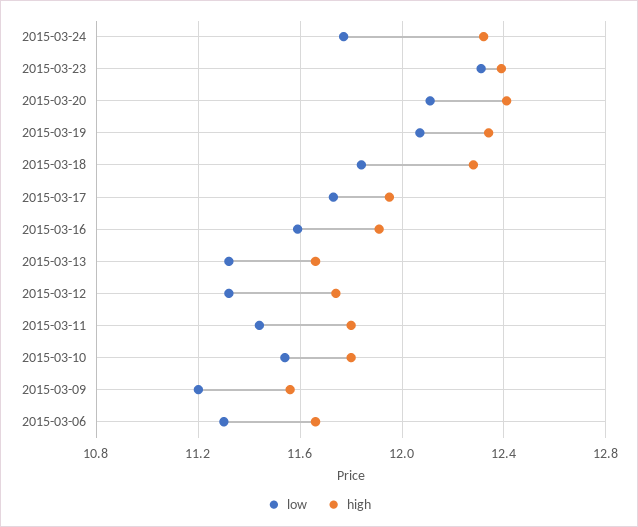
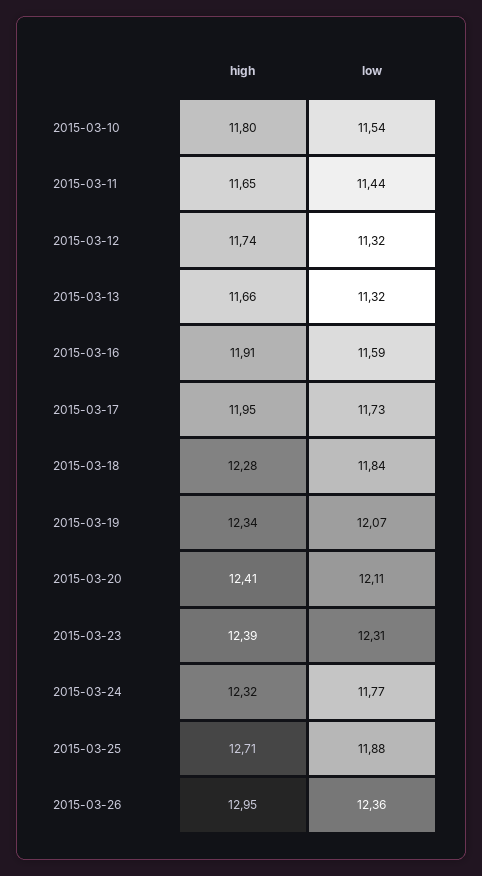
high, 2015-03-11: 11.8 -> 11.65
low, 2015-03-09: 11.2 -> none
high, 2015-03-09: 11.55 -> none
low, 2015-03-06: 11.3 -> none
high, 2015-03-06: 11.65 -> none
high, 2015-03-25: none -> 12.71
low, 2015-03-25: none -> 11.88
high, 2015-03-26: none -> 12.95
low, 2015-03-26: none -> 12.36

